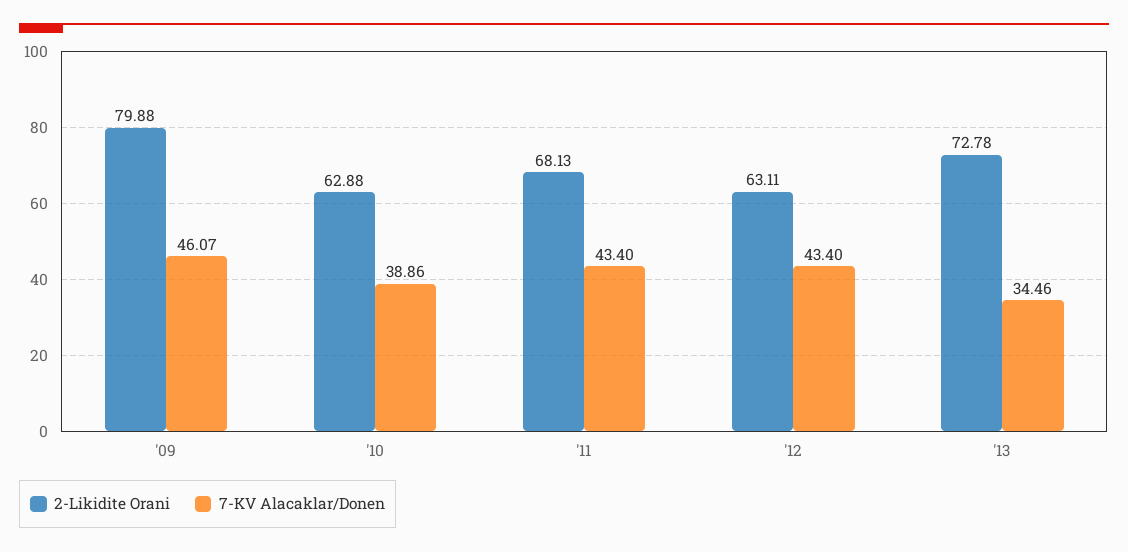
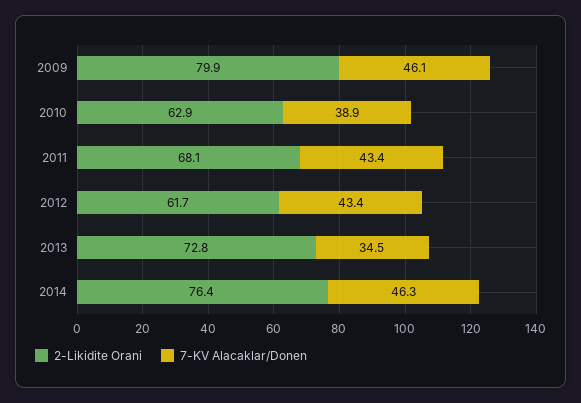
2-Likidite Orani, '12: 63.11 -> 61.7
2-Likidite Orani, 2014: none -> 76.4
7-KV Alacaklar/Donen, 2014: none -> 46.3

